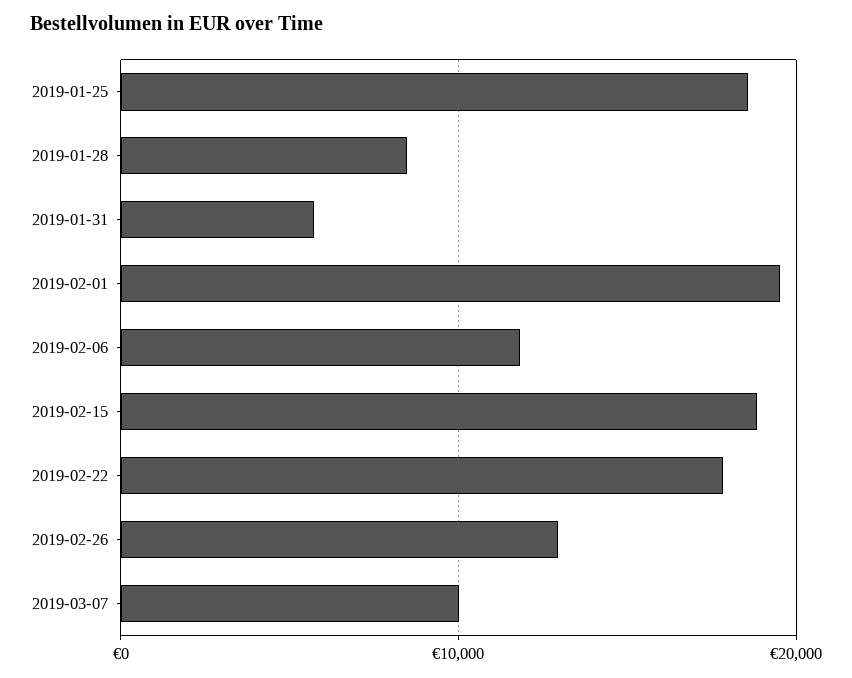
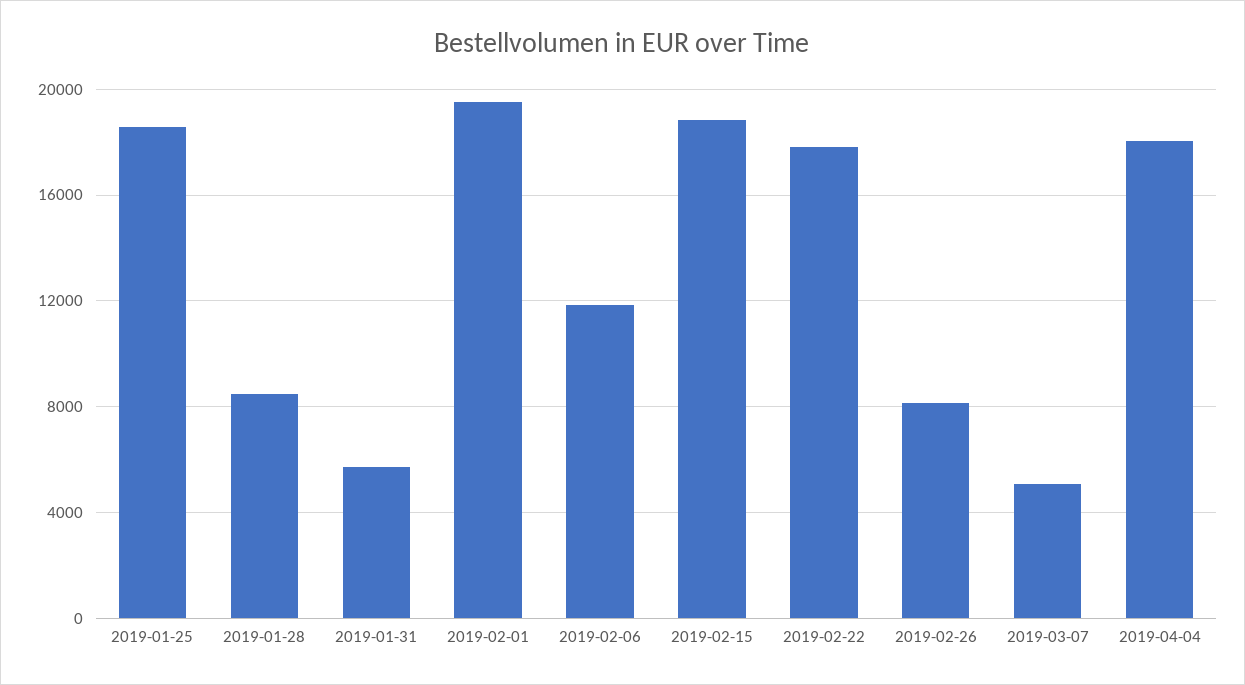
2019-02-26: 13000 -> 8000
2019-03-07: 10000 -> 5000
2019-04-04: none -> 18000

